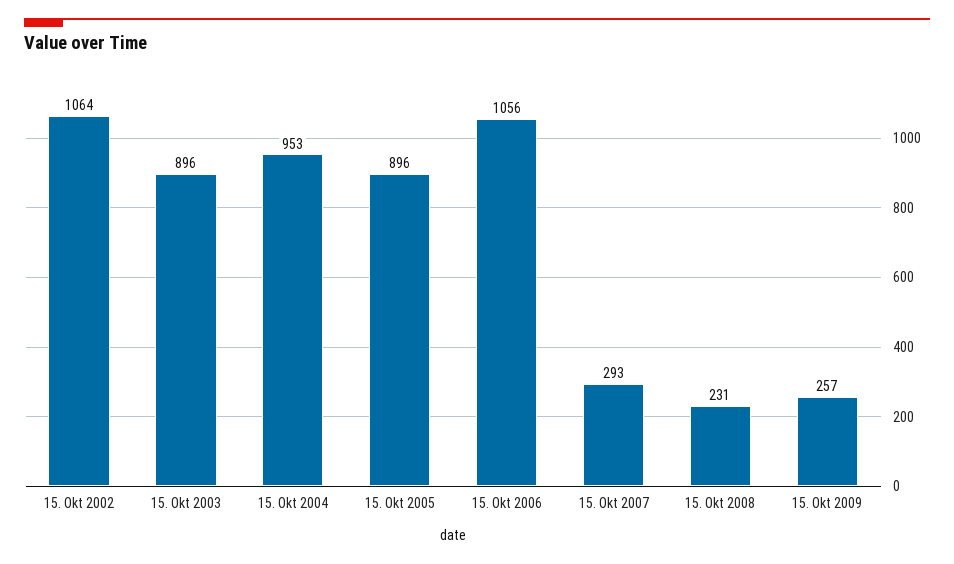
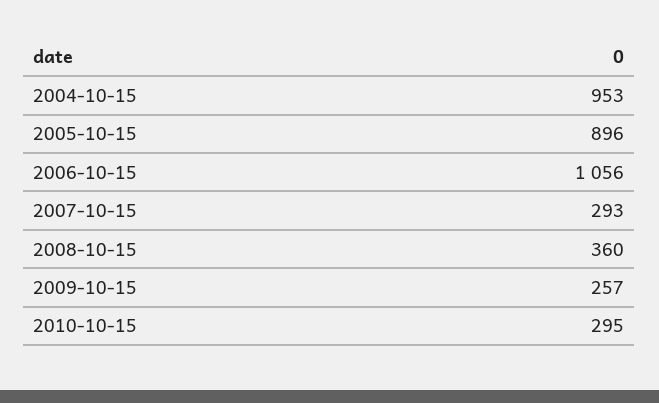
15. Okt 2002: 1064 -> none
15. Okt 2003: 896 -> none
15. Okt 2008: 231 -> 360
2010-10-15: none -> 295

